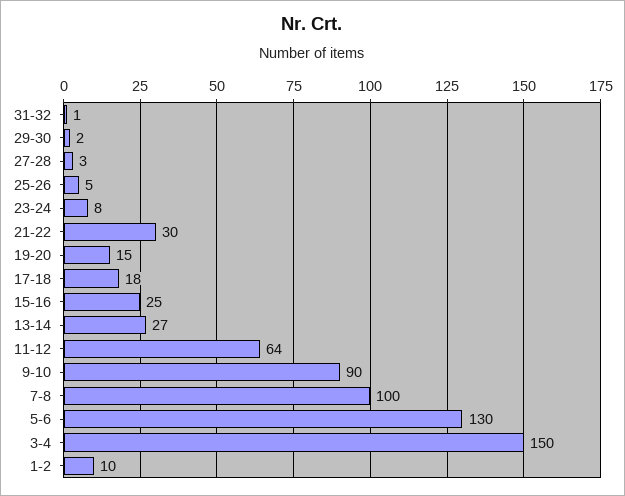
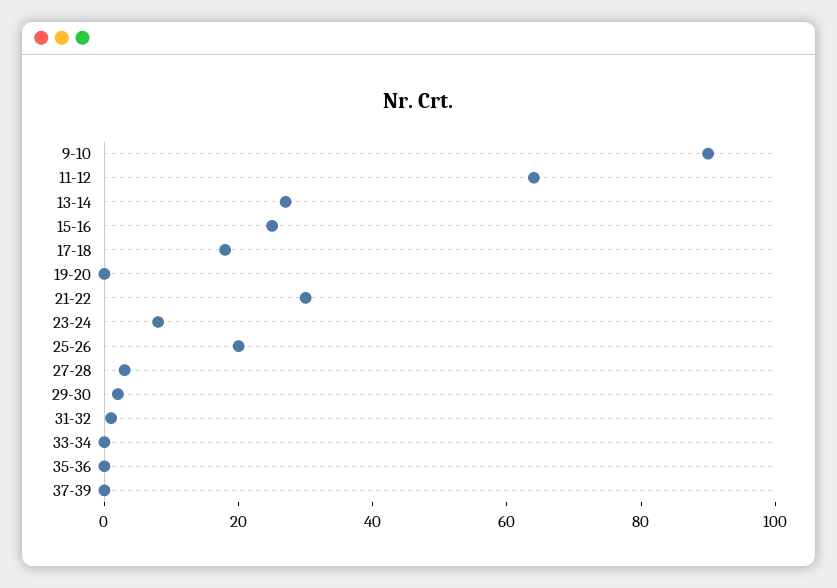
25-26: 5 -> 20
19-20: 15 -> 0
7-8: 100 -> none
5-6: 130 -> none
3-4: 150 -> none
1-2: 10 -> none
33-34: none -> 0
35-36: none -> 0
37-39: none -> 0

